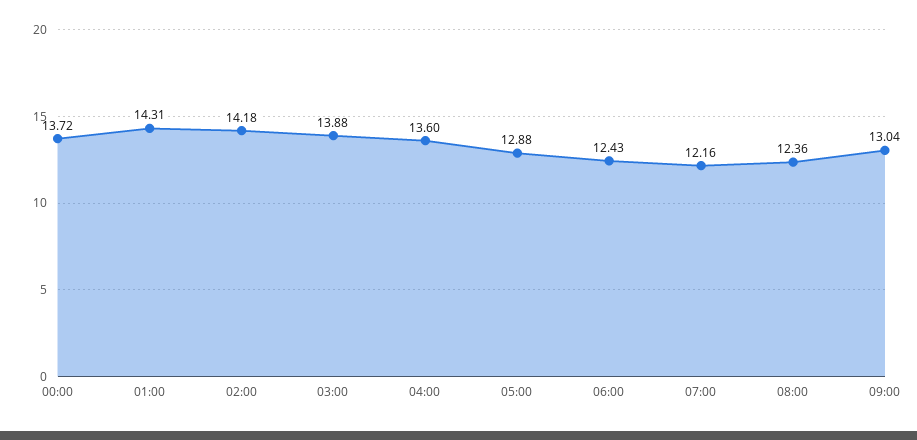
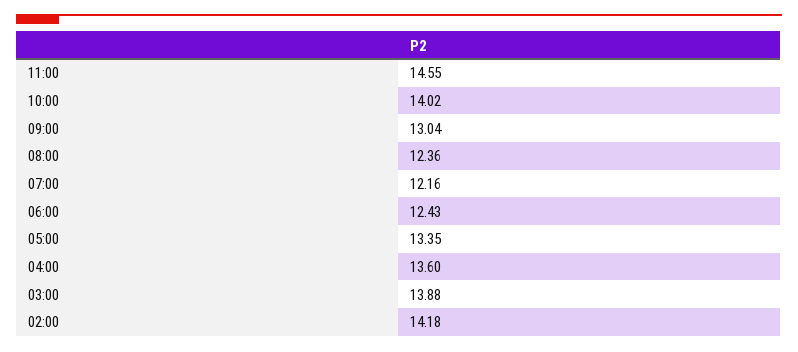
00:00: 13.72 -> none
01:00: 14.31 -> none
05:00: 12.88 -> 13.35
11:00: none -> 14.55
10:00: none -> 14.02

